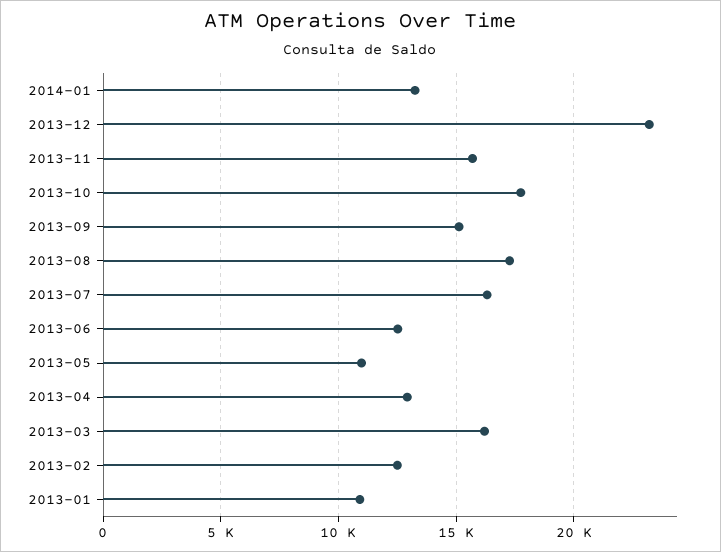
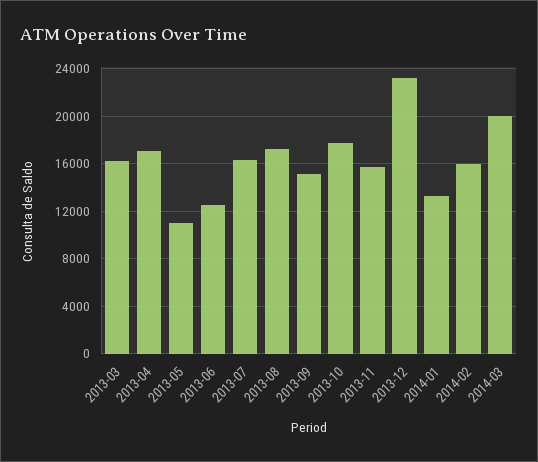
2013-04: 13000 -> 17000
2013-02: 12500 -> none
2013-01: 11000 -> none
2014-02: none -> 16000
2014-03: none -> 20000

